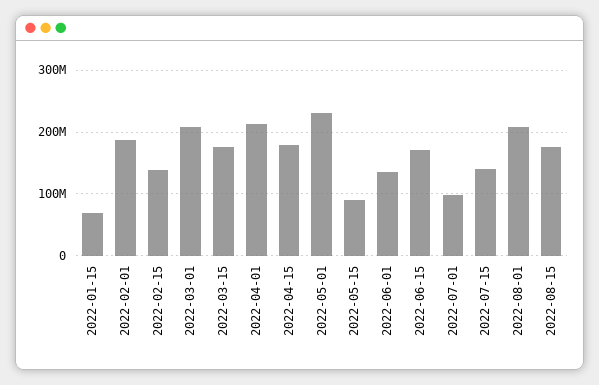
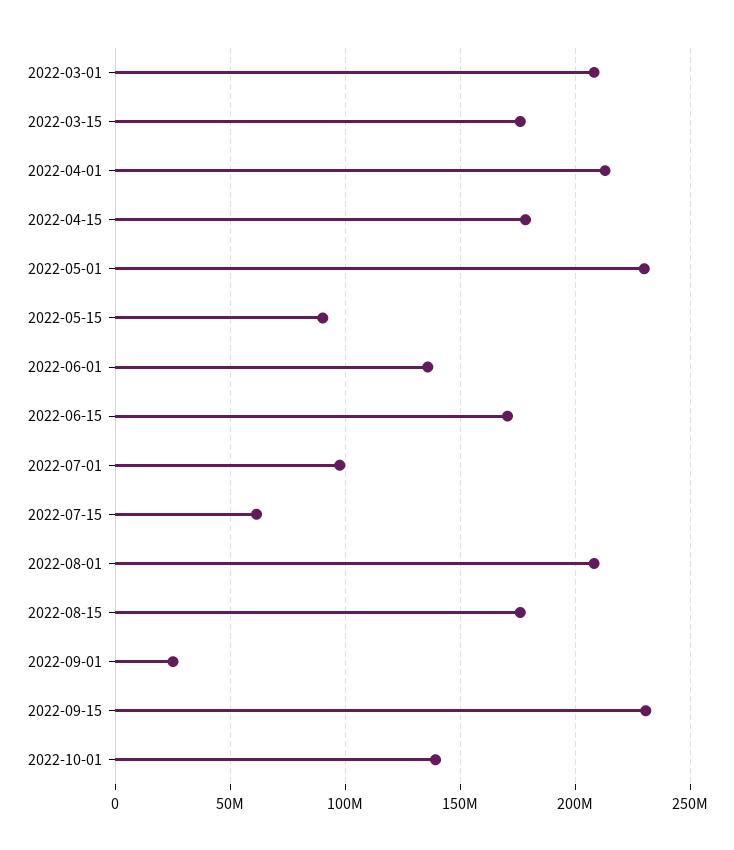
2022-01-15: 70000000 -> none
2022-02-01: 190000000 -> none
2022-02-15: 140000000 -> none
2022-07-15: 140000000 -> 60000000
2022-09-01: none -> 25000000
2022-09-15: none -> 230000000
2022-10-01: none -> 140000000

